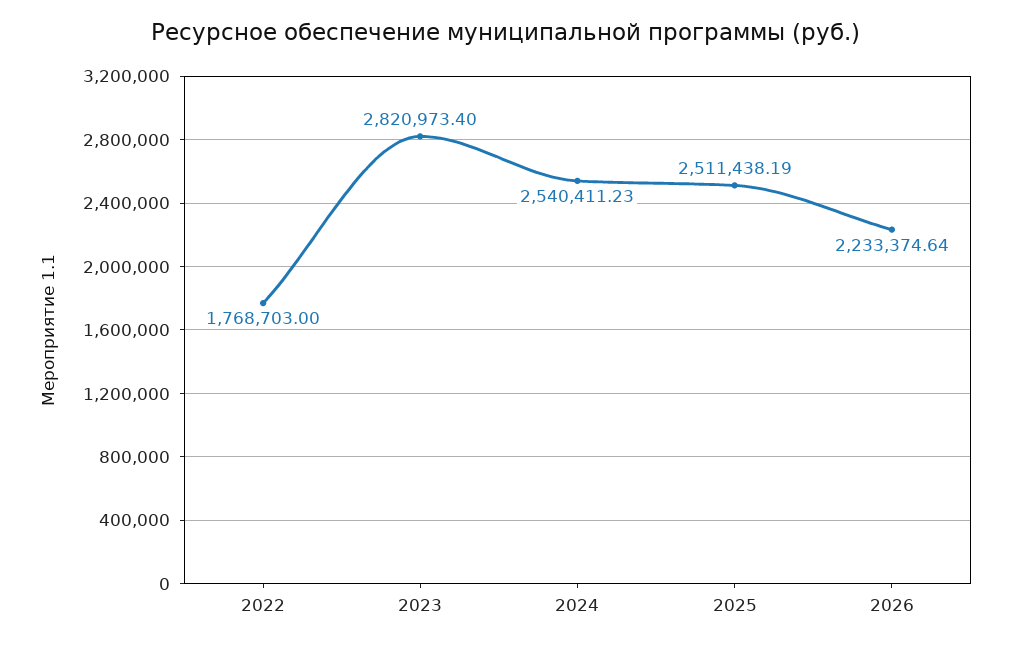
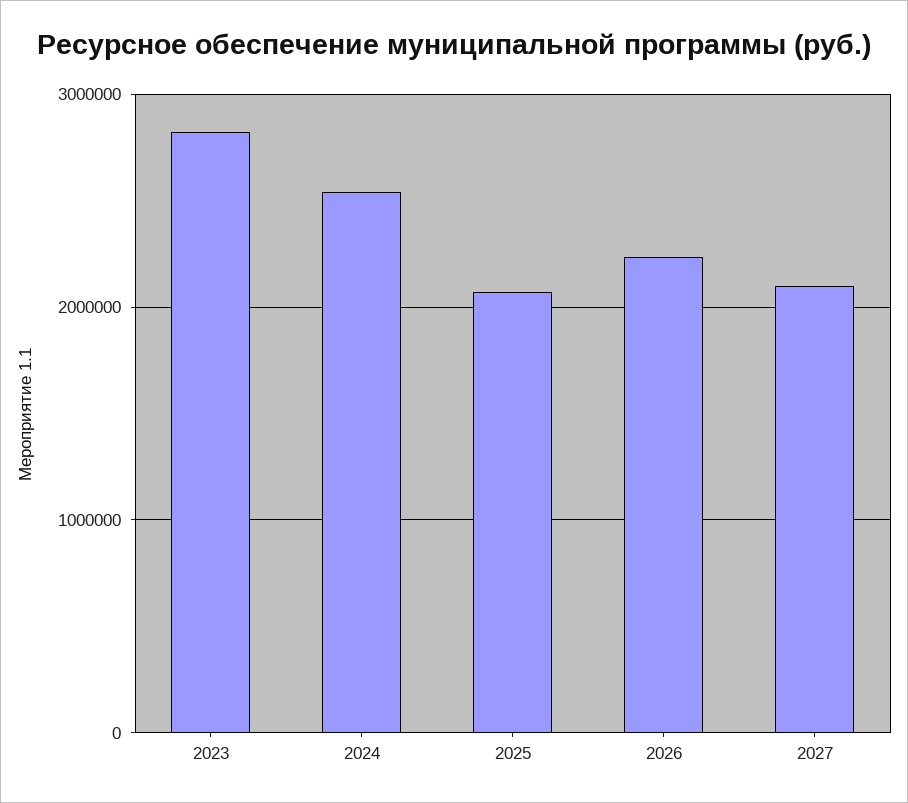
2022: 1768703 -> none
2025: 2511438.19 -> 2100000
2027: none -> 2100000

